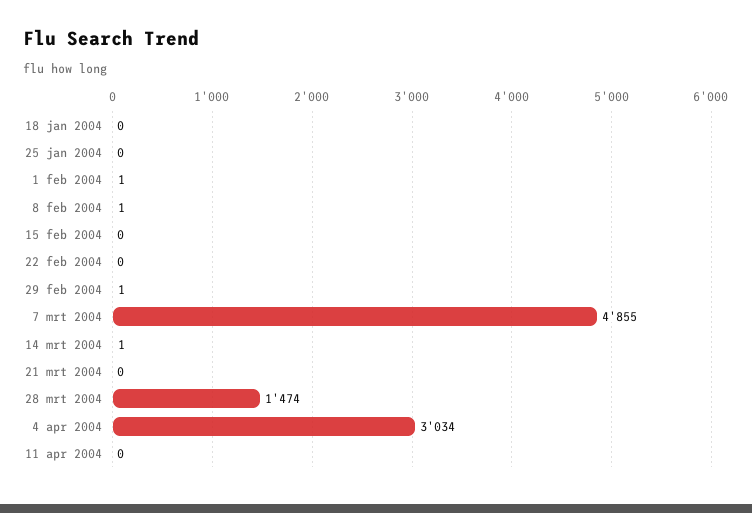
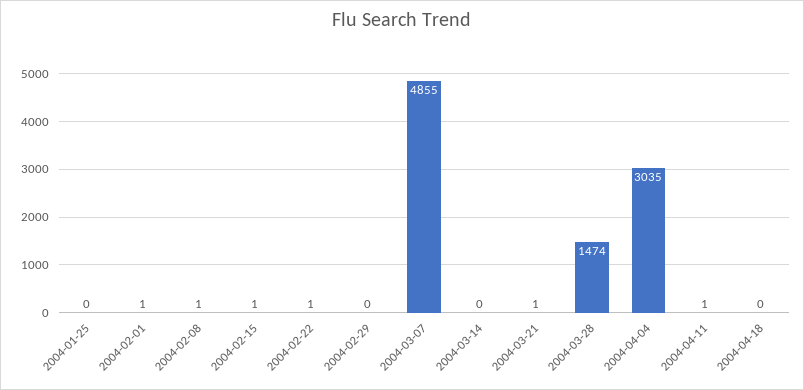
18 jan 2004: 0 -> none
15 feb 2004: 0 -> 1
22 feb 2004: 0 -> 1
29 feb 2004: 1 -> 0
14 mrt 2004: 1 -> 0
21 mrt 2004: 0 -> 1
4 apr 2004: 3034 -> 3035
11 apr 2004: 0 -> 1
2004-04-18: none -> 0

